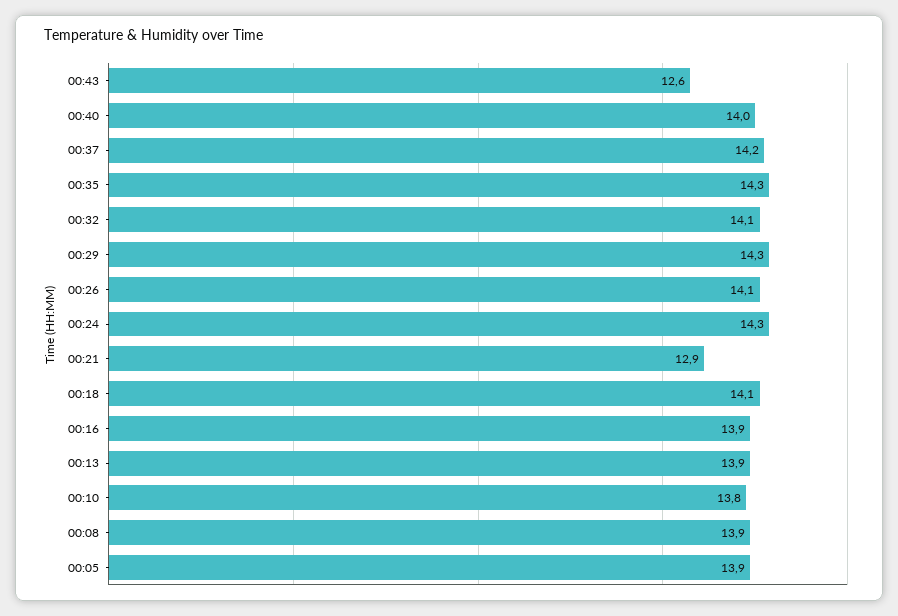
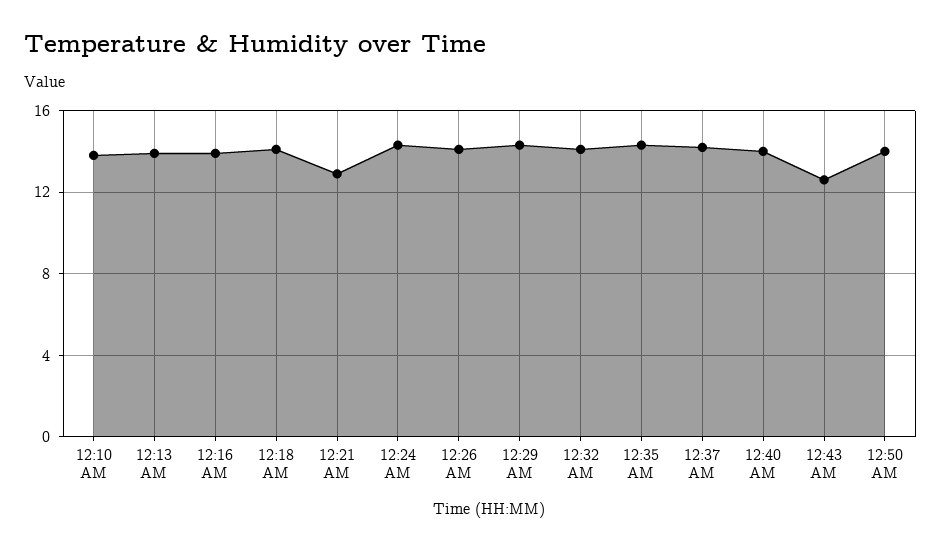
00:08: 13.9 -> none
00:05: 13.9 -> none
12:50 AM: none -> 14

